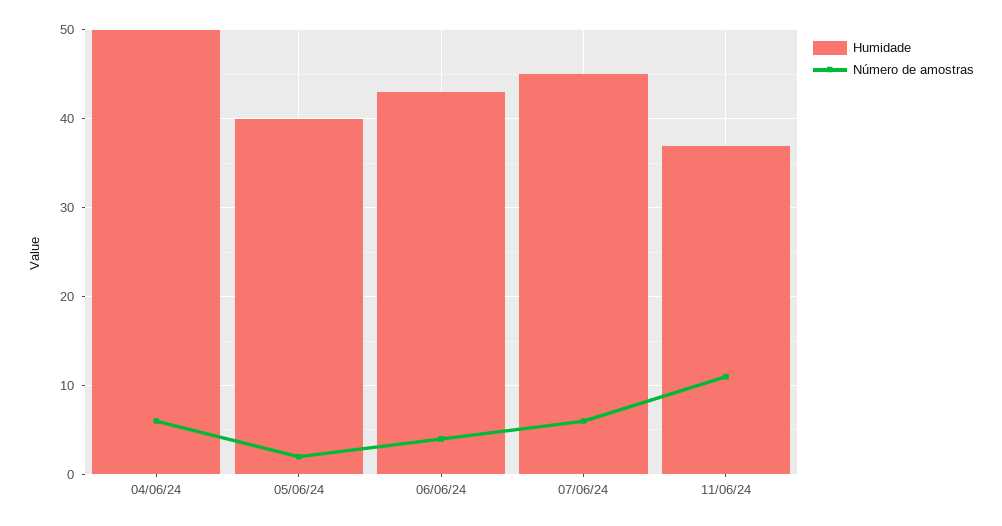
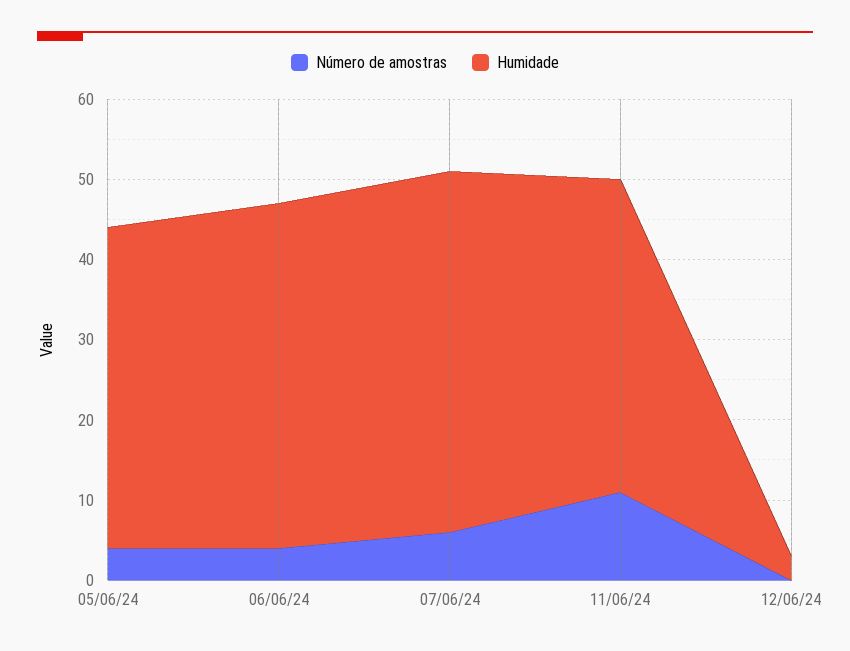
Humidade, 04/06/24: 50 -> none
Número de amostras, 04/06/24: 6 -> none
Número de amostras, 05/06/24: 2 -> 4
Humidade, 11/06/24: 37 -> 39
Número de amostras, 12/06/24: none -> 0
Humidade, 12/06/24: none -> 3

